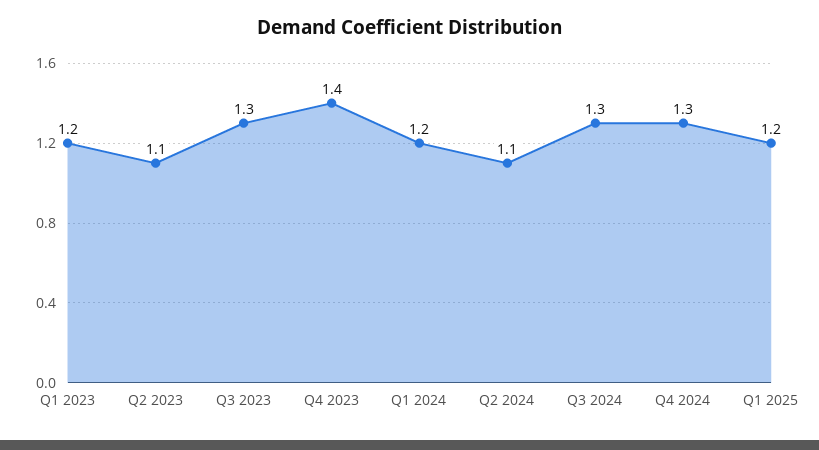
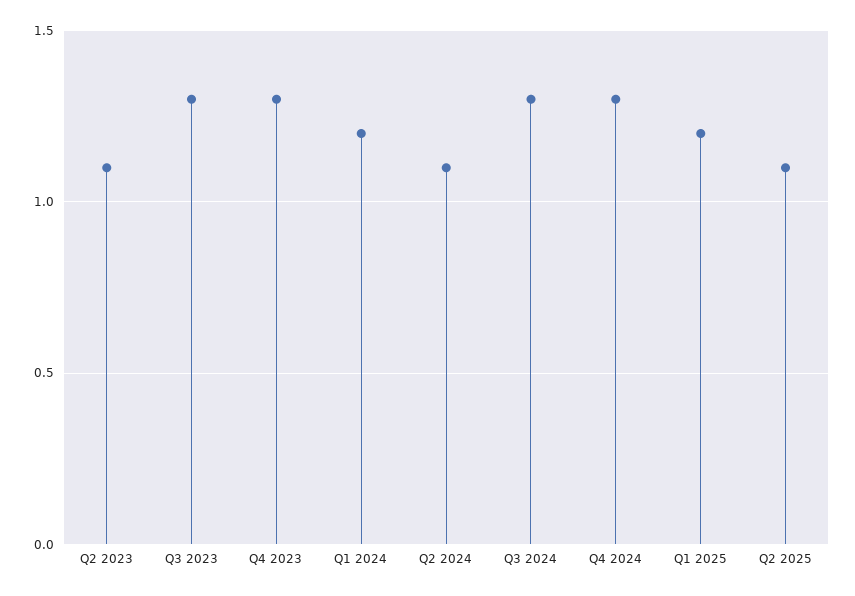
Q1 2023: 1.2 -> none
Q4 2023: 1.4 -> 1.3
Q2 2025: none -> 1.1

